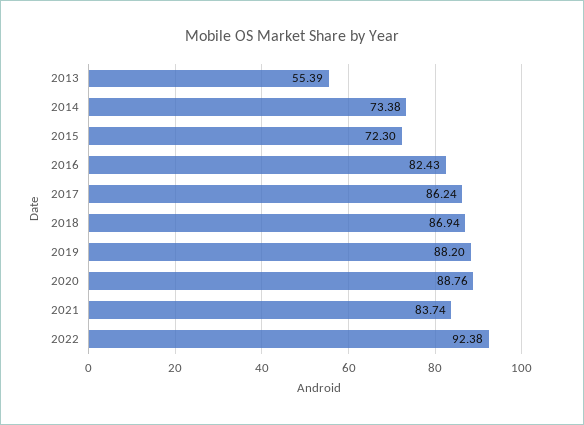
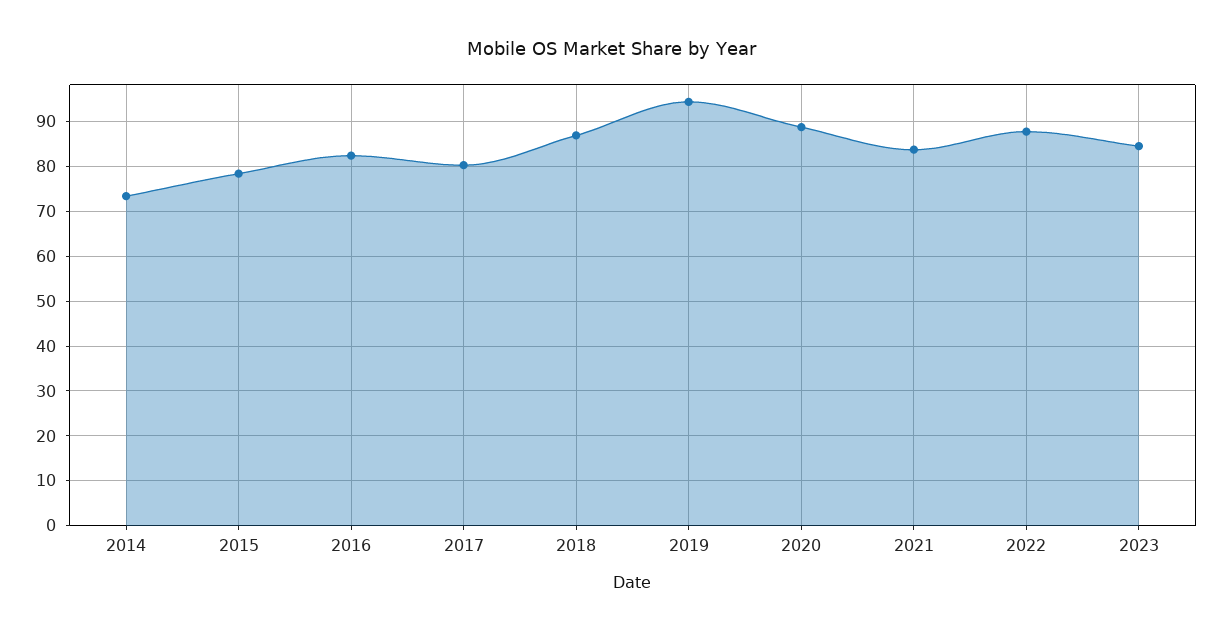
2013: 55.39 -> none
2015: 72.3 -> 78
2017: 86.24 -> 80
2019: 88.2 -> 94
2022: 92.38 -> 88
2023: none -> 84

